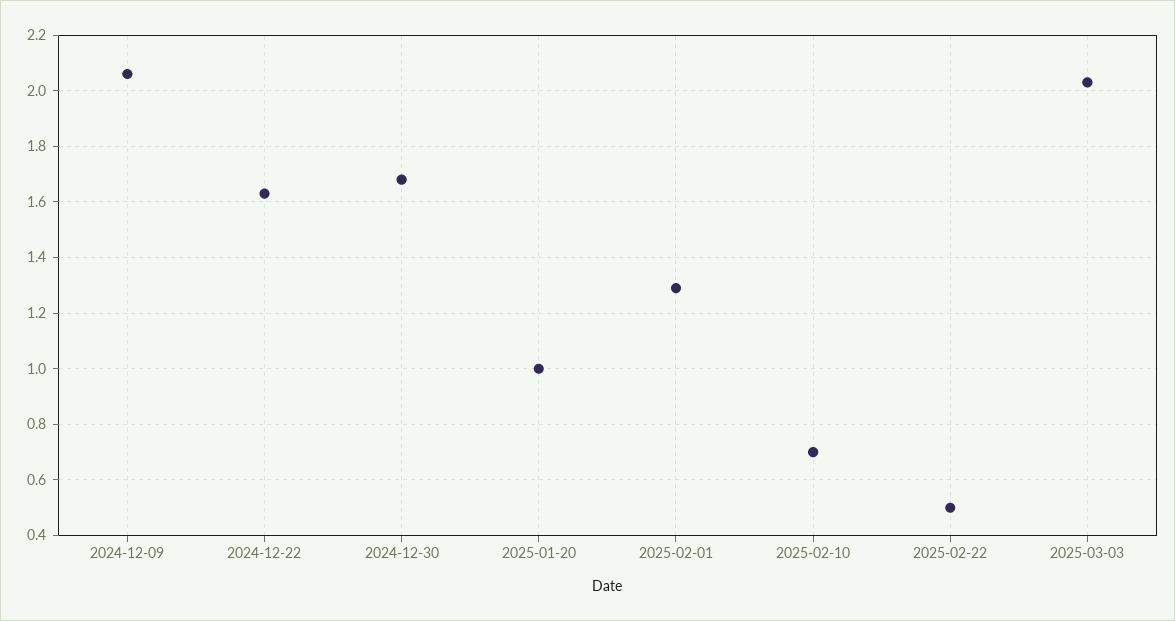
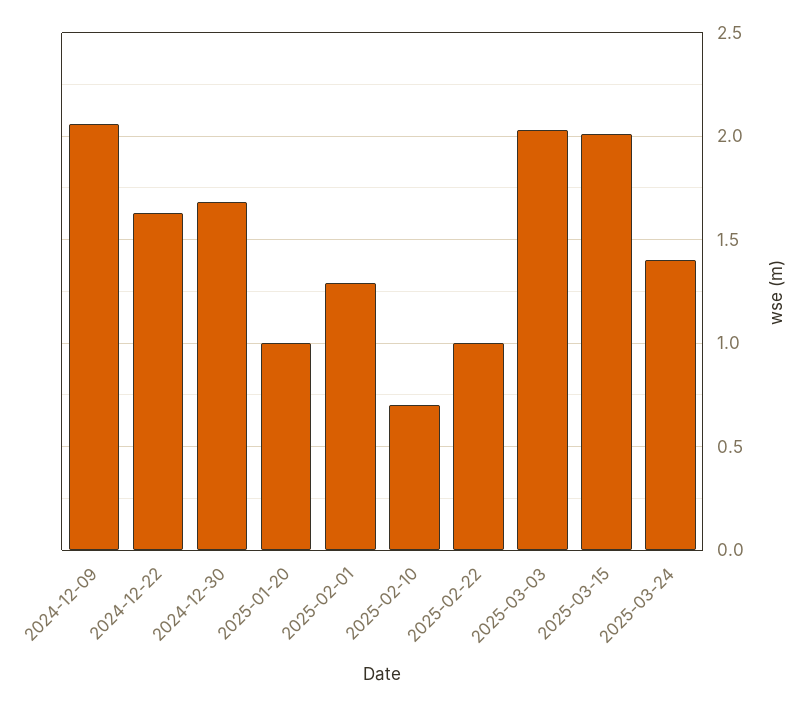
2025-02-22: 0.5 -> 1
2025-03-15: none -> 2
2025-03-24: none -> 1.4

